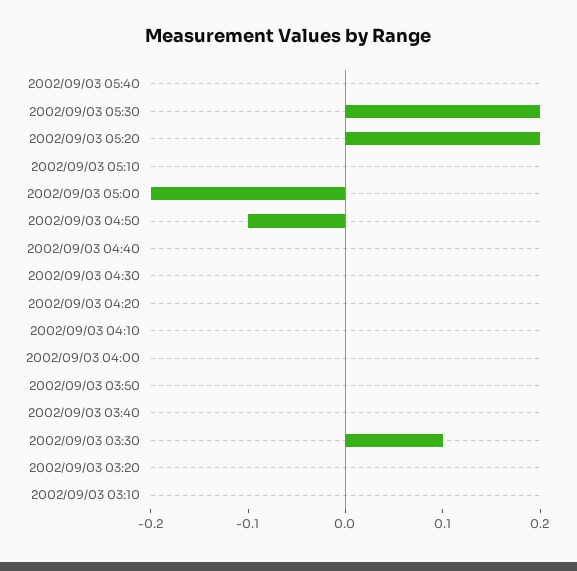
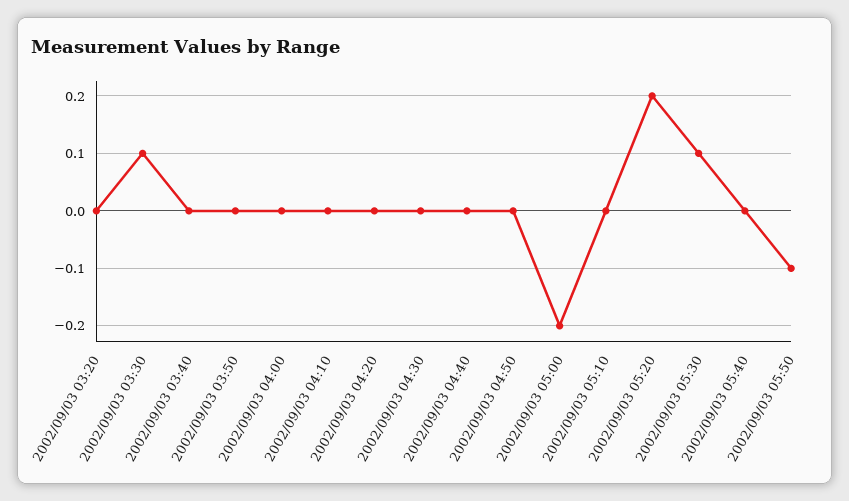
2002/09/03 05:30: 0.2 -> 0.1
2002/09/03 04:50: -0.1 -> 0
2002/09/03 03:10: 0 -> none
2002/09/03 05:50: none -> -0.1

